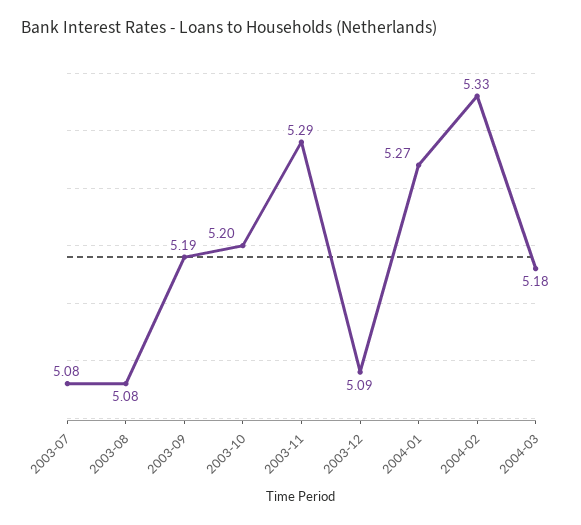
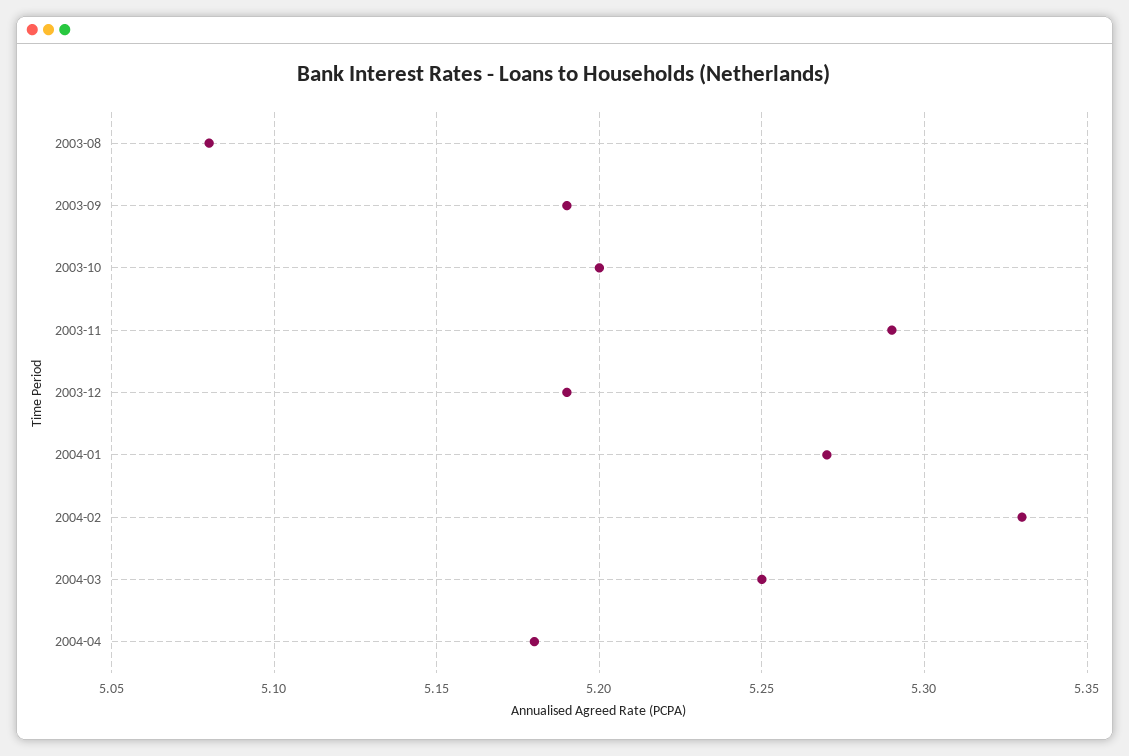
2003-07: 5.08 -> none
2003-12: 5.09 -> 5.19
2004-03: 5.18 -> 5.25
2004-04: none -> 5.18

